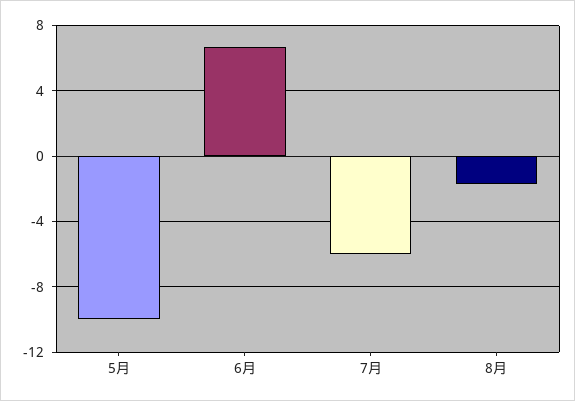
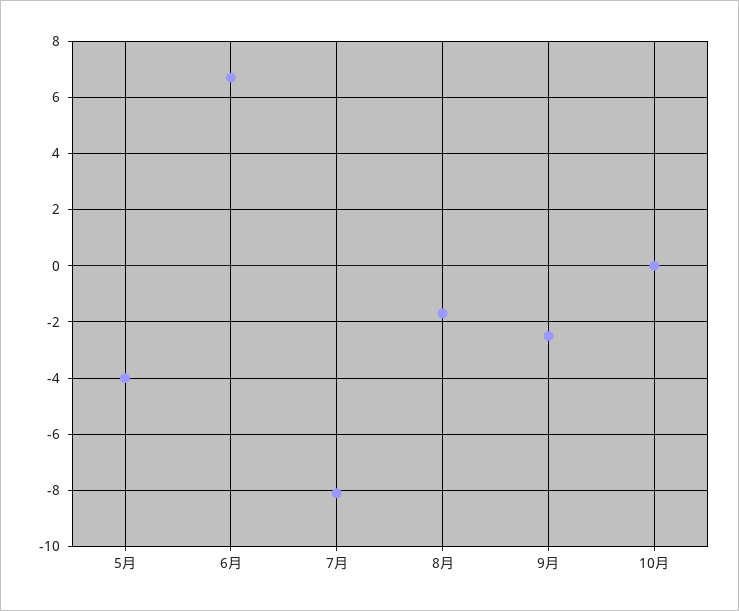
5月: -10 -> -4
7月: -6 -> -8
9月: none -> -2.5
10月: none -> 0

